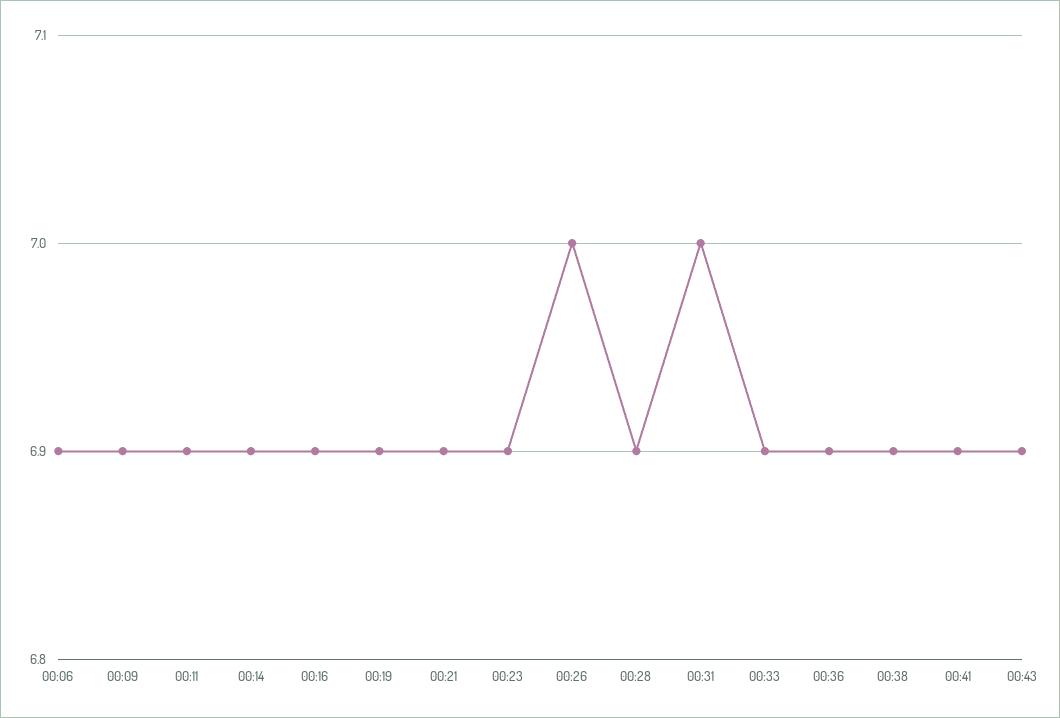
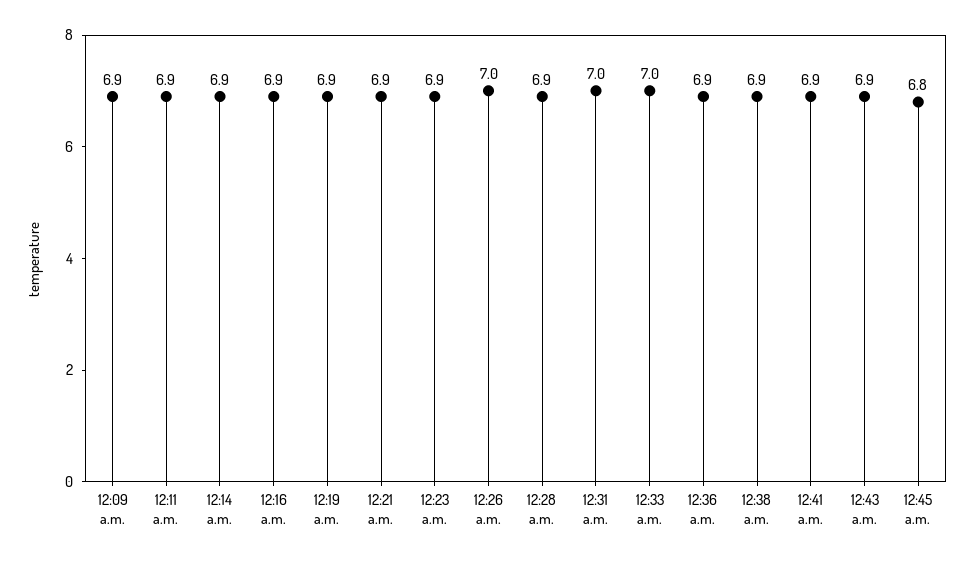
00:06: 6.9 -> none
00:33: 6.9 -> 7
12:45 a.m.: none -> 6.8

